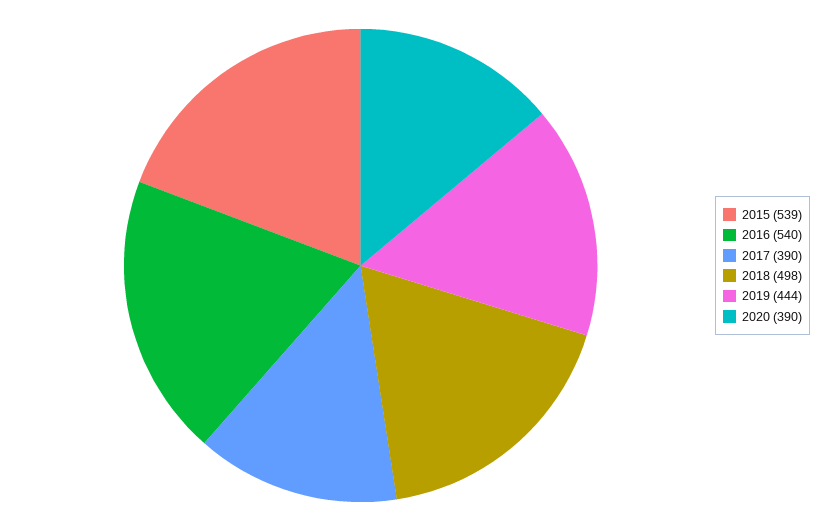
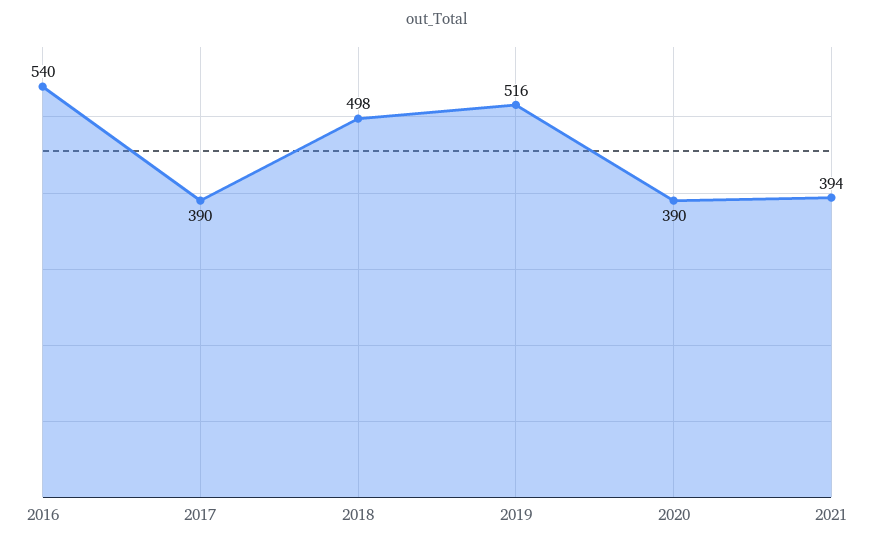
2015: 539 -> none
2019: 444 -> 516
2021: none -> 394

